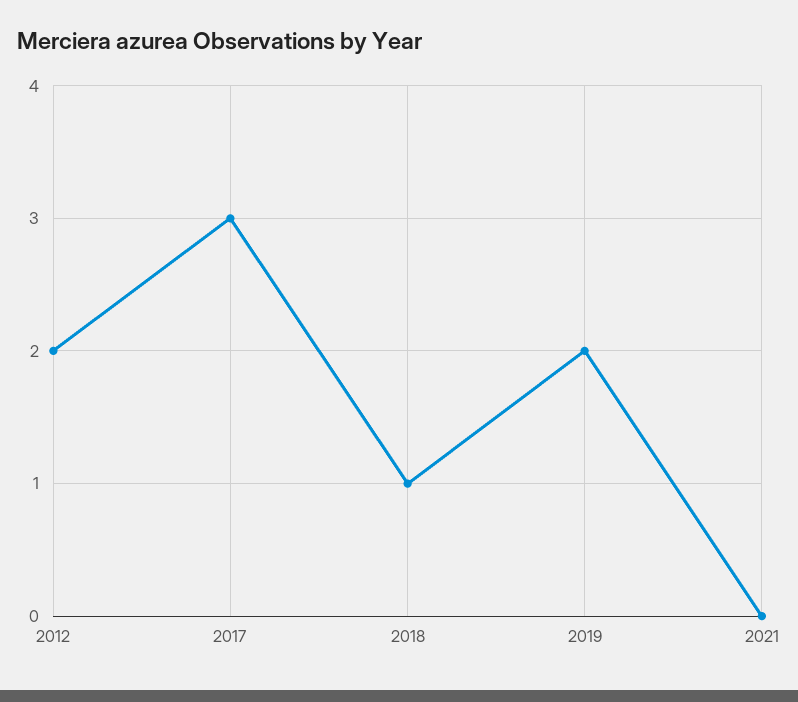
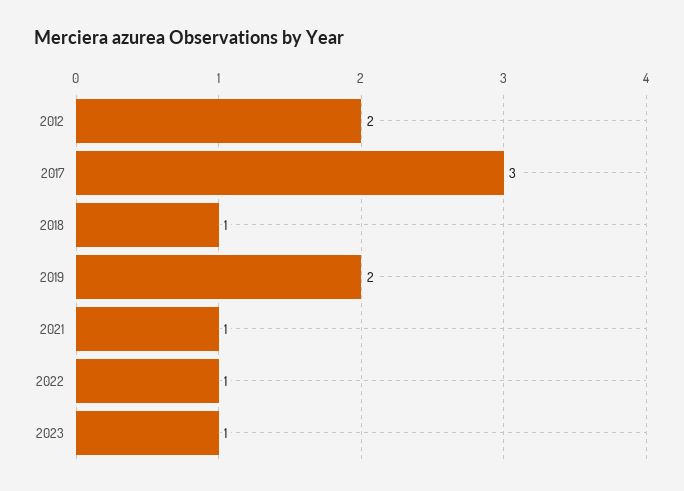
2021: 0 -> 1
2022: none -> 1
2023: none -> 1

